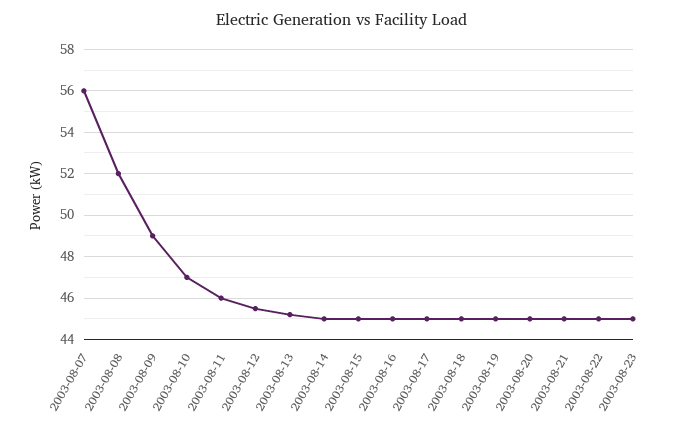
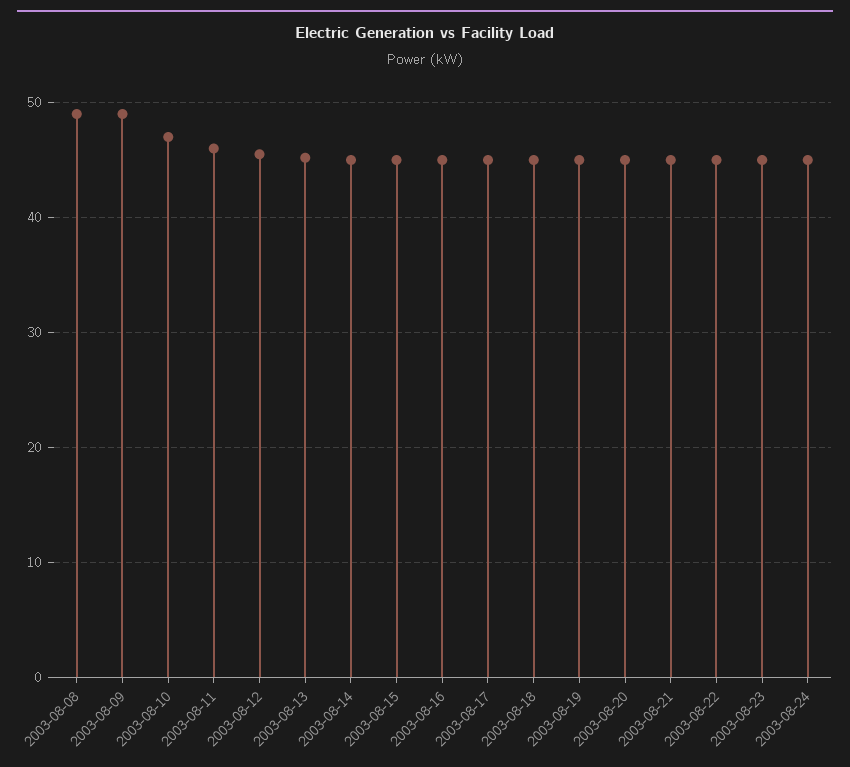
2003-08-07: 56 -> none
2003-08-08: 52 -> 49
2003-08-24: none -> 45

